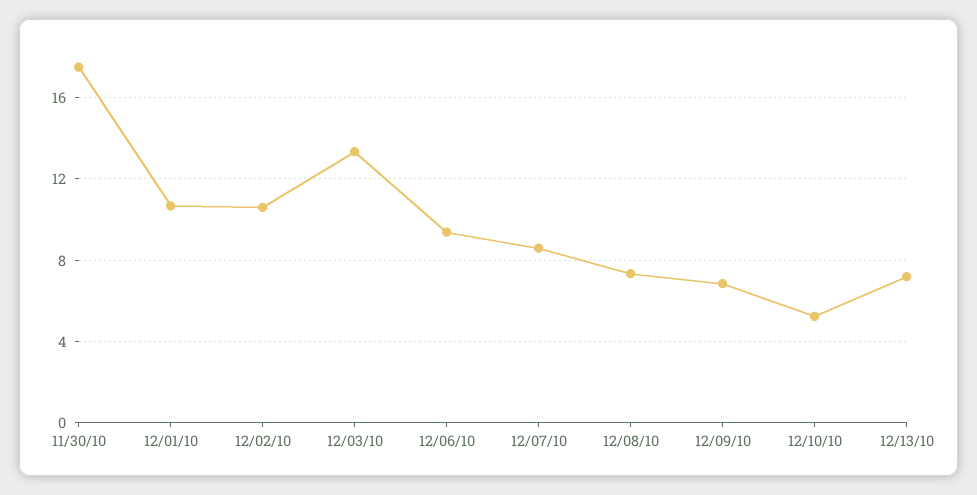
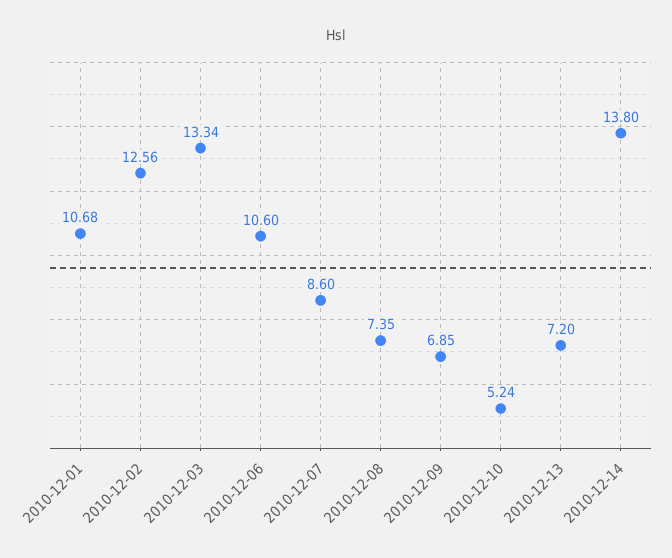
11/30/10: 17.5 -> none
12/02/10: 10.5 -> 12.56
12/06/10: 9.5 -> 10.6
2010-12-14: none -> 13.8

